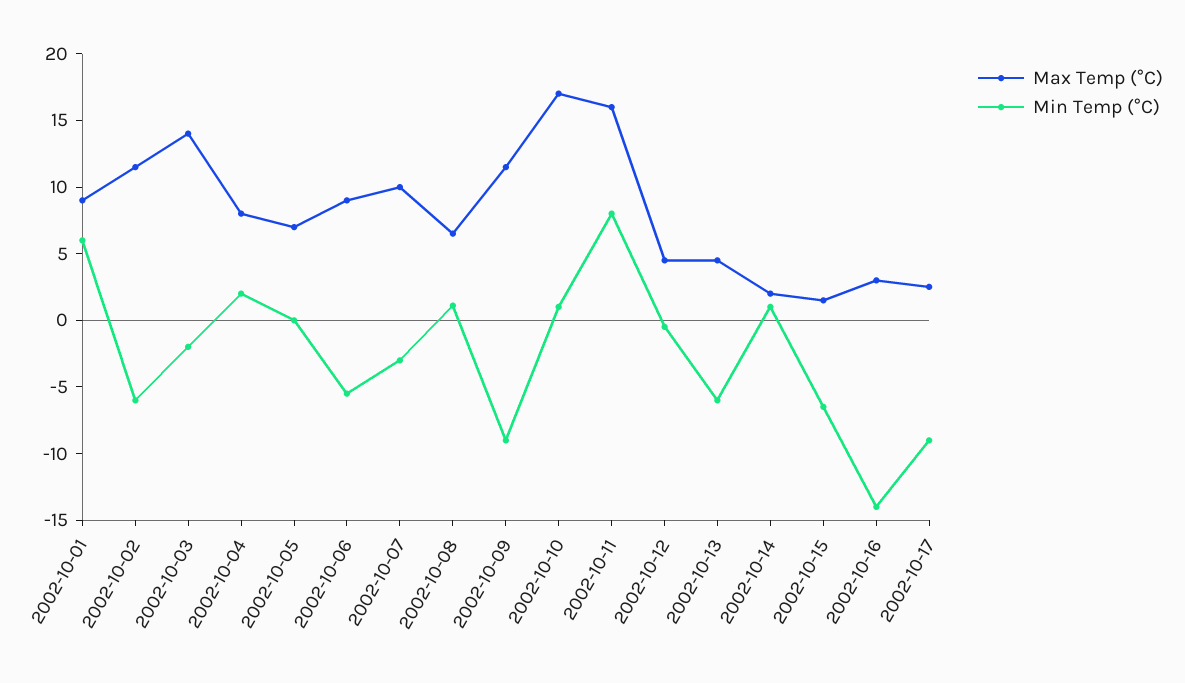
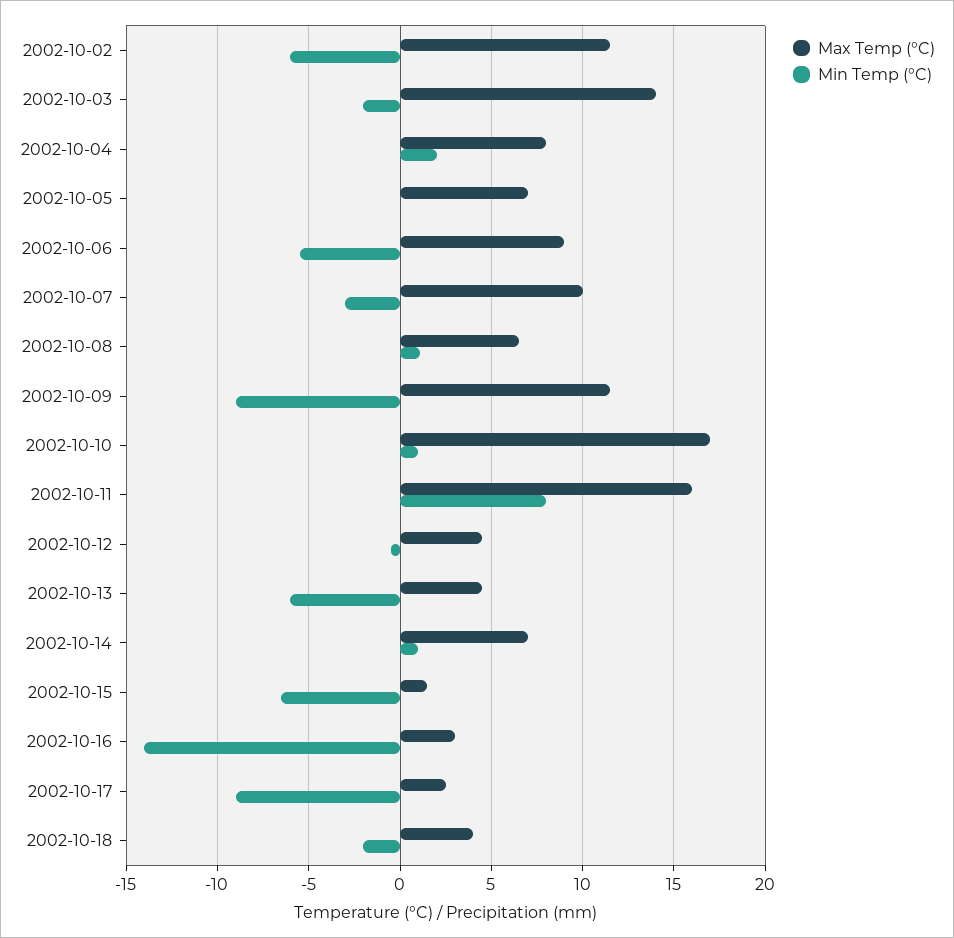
Max Temp (°C), 2002-10-01: 9 -> none
Min Temp (°C), 2002-10-01: 6 -> none
Max Temp (°C), 2002-10-14: 2 -> 7
Max Temp (°C), 2002-10-18: none -> 4
Min Temp (°C), 2002-10-18: none -> -2

